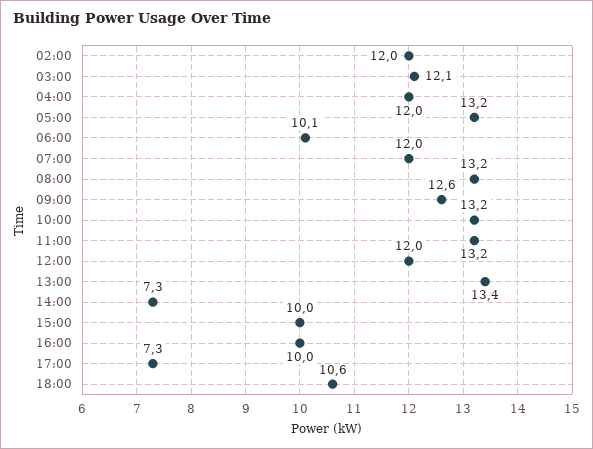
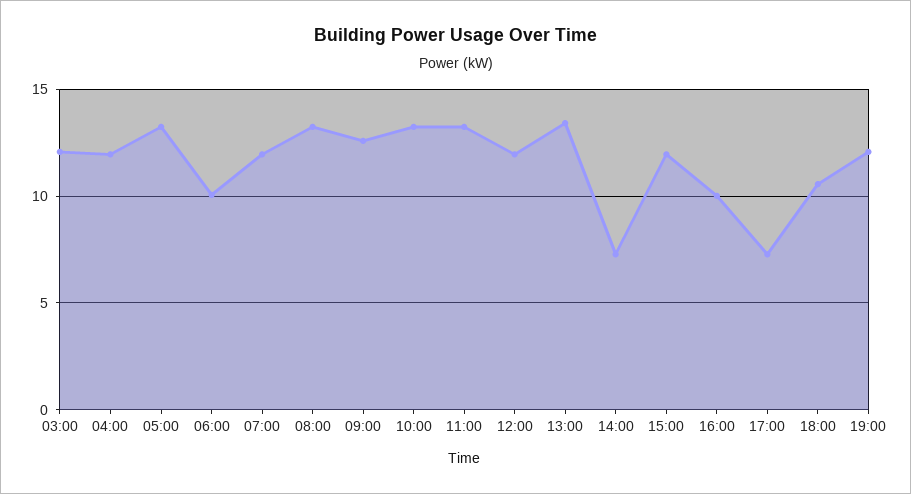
02:00: 12 -> none
15:00: 10 -> 12
19:00: none -> 12

